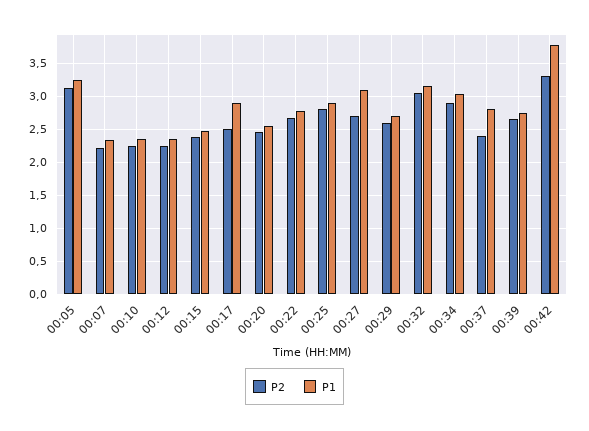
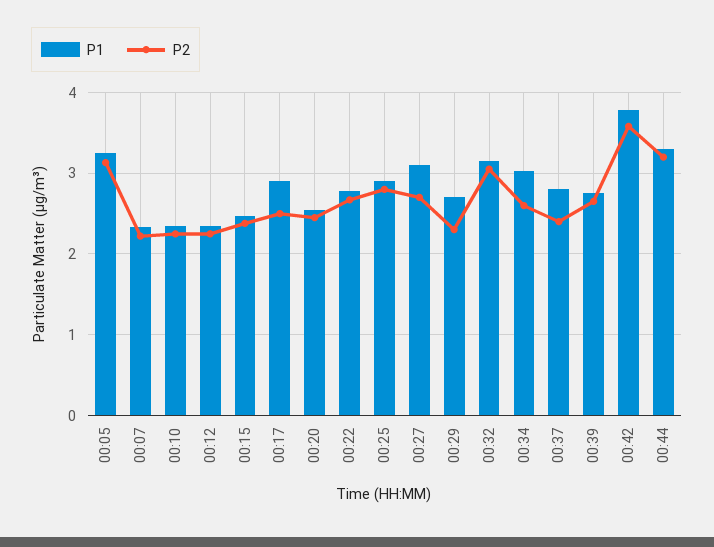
P2, 00:29: 2.6 -> 2.3
P2, 00:34: 2.9 -> 2.6
P2, 00:42: 3.3 -> 3.6
P1, 00:44: none -> 3.3
P2, 00:44: none -> 3.2

